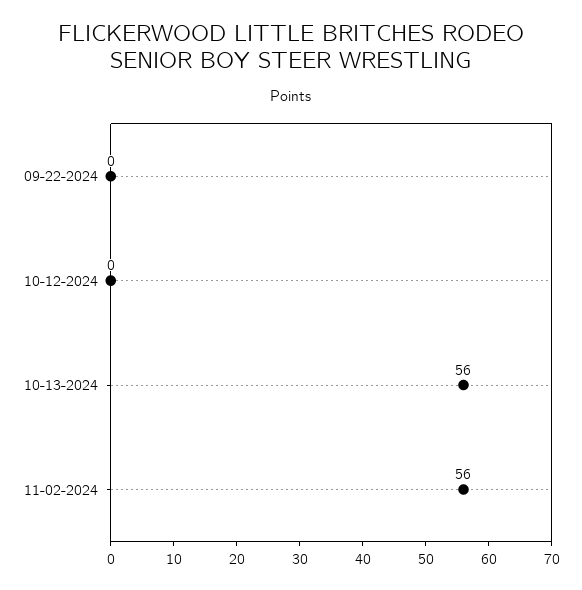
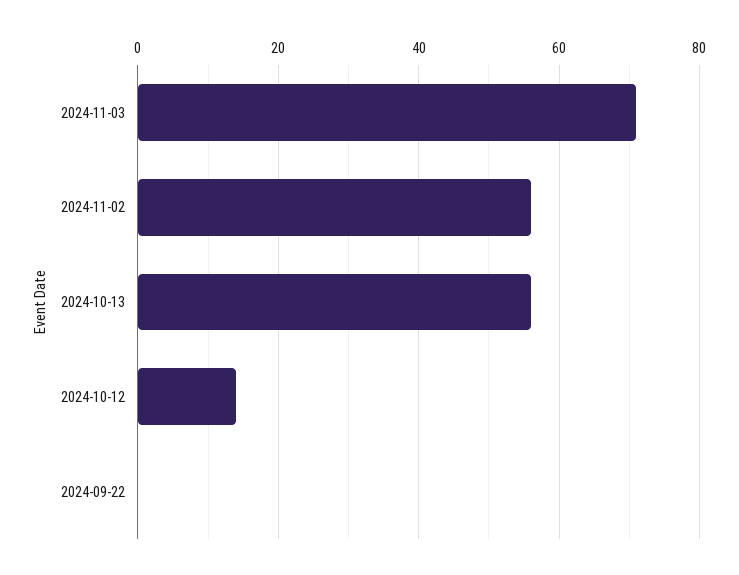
10-12-2024: 0 -> 15
2024-11-03: none -> 70

